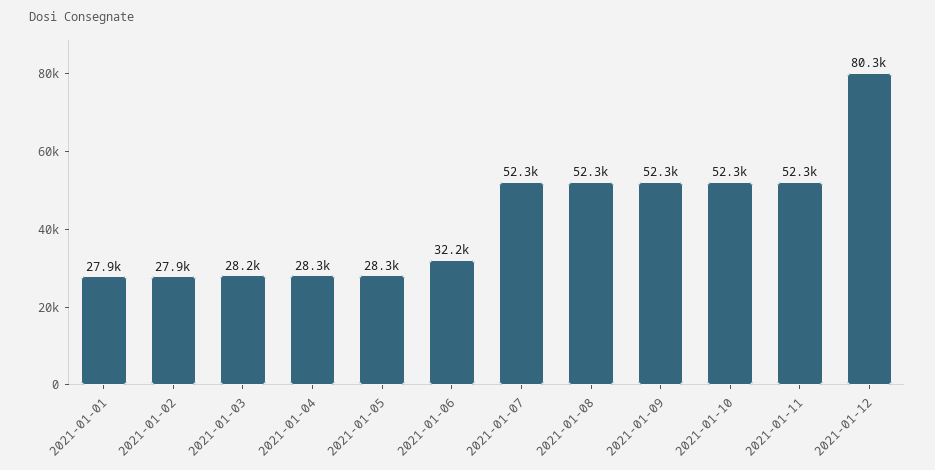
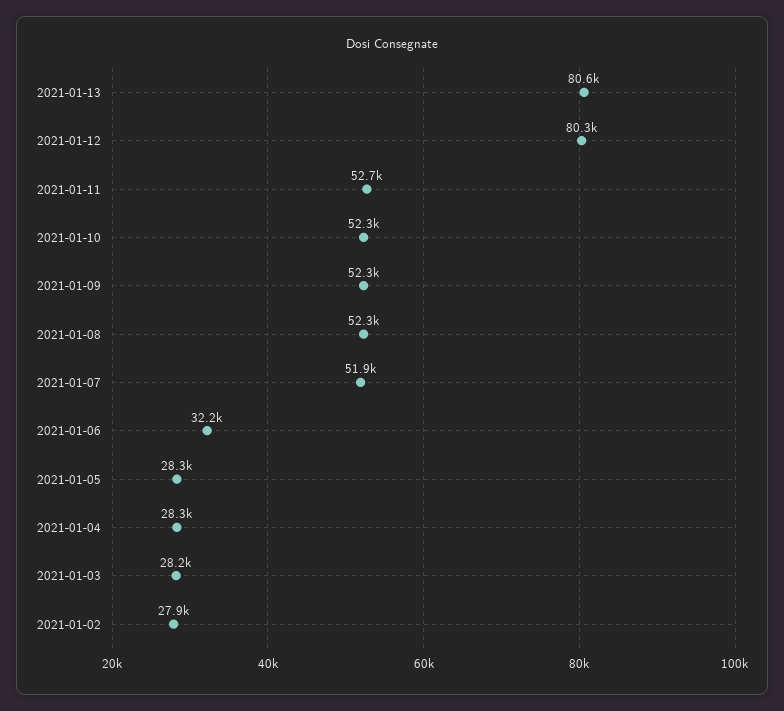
2021-01-01: 27900 -> none
2021-01-07: 52300 -> 51900
2021-01-11: 52300 -> 52700
2021-01-13: none -> 80600

